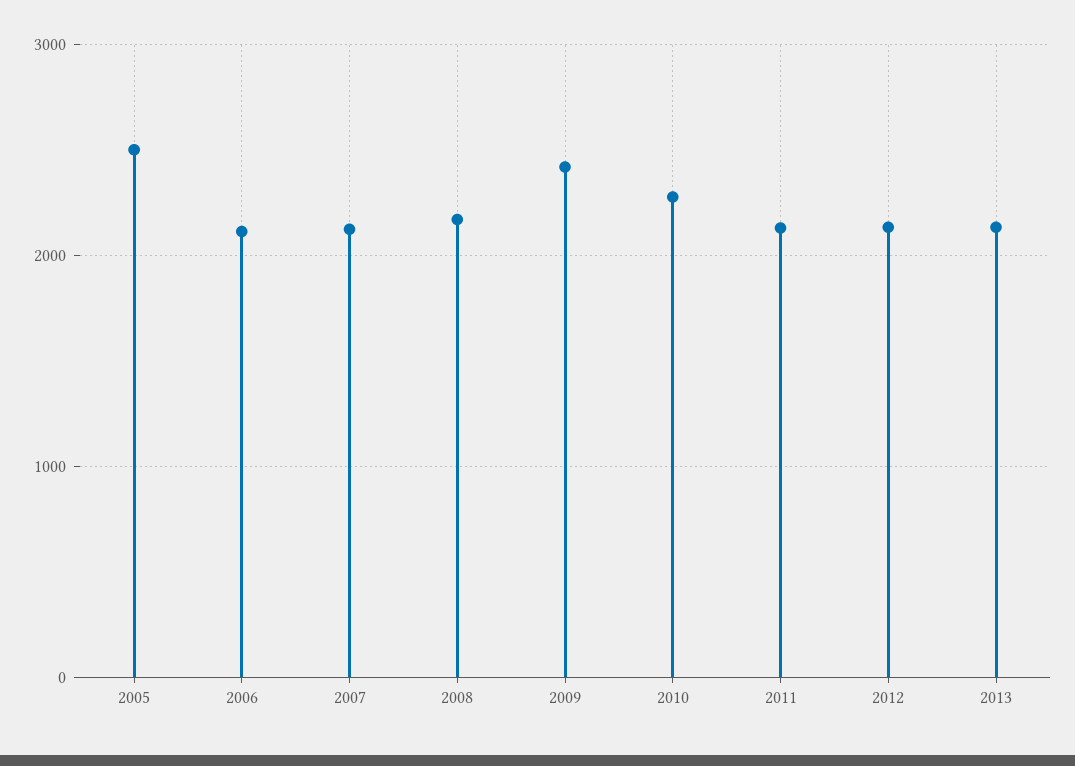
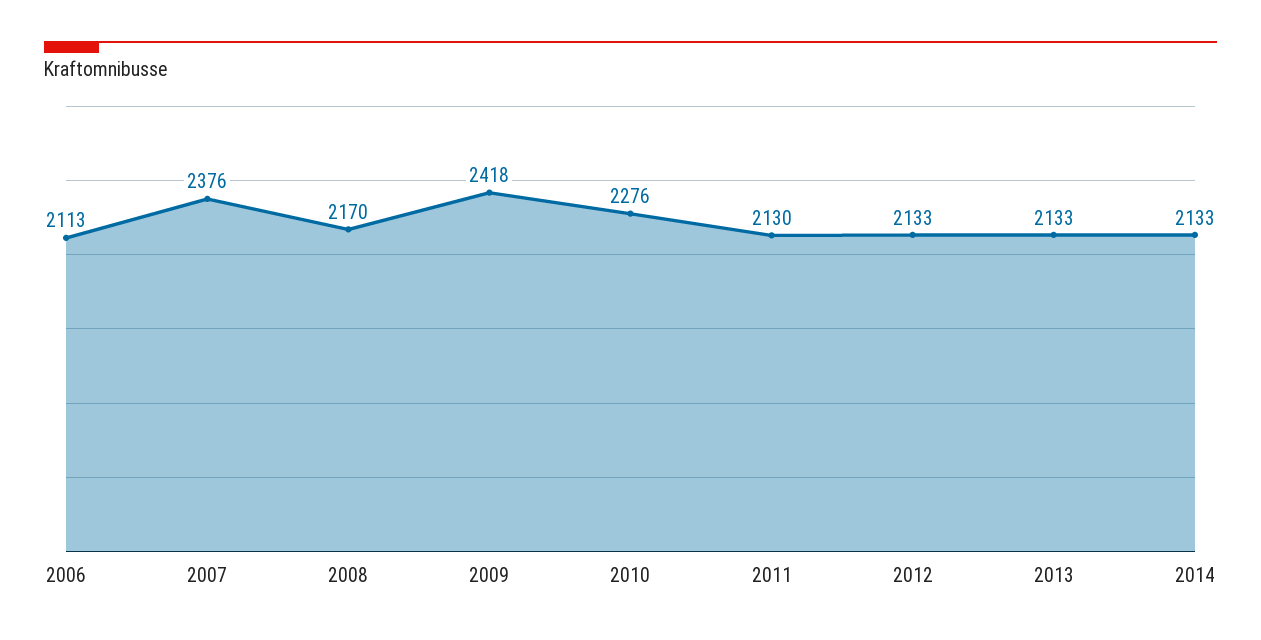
2005: 2500 -> none
2007: 2100 -> 2376
2014: none -> 2133

